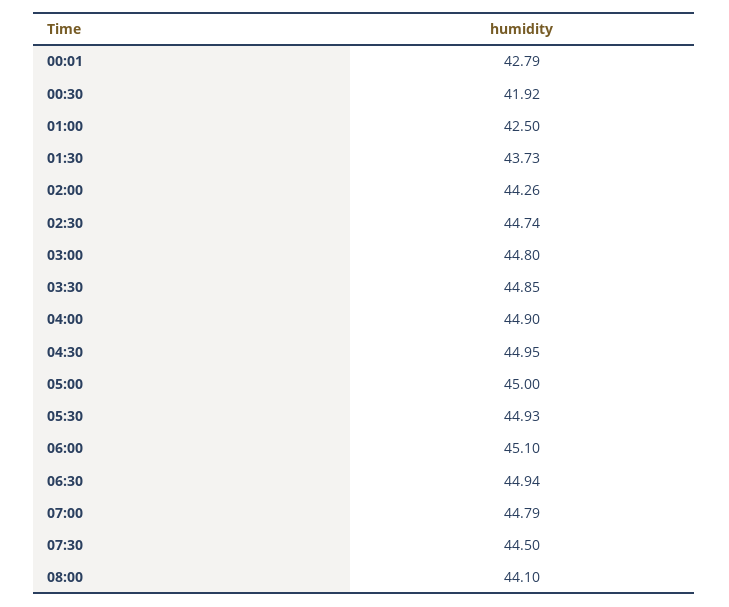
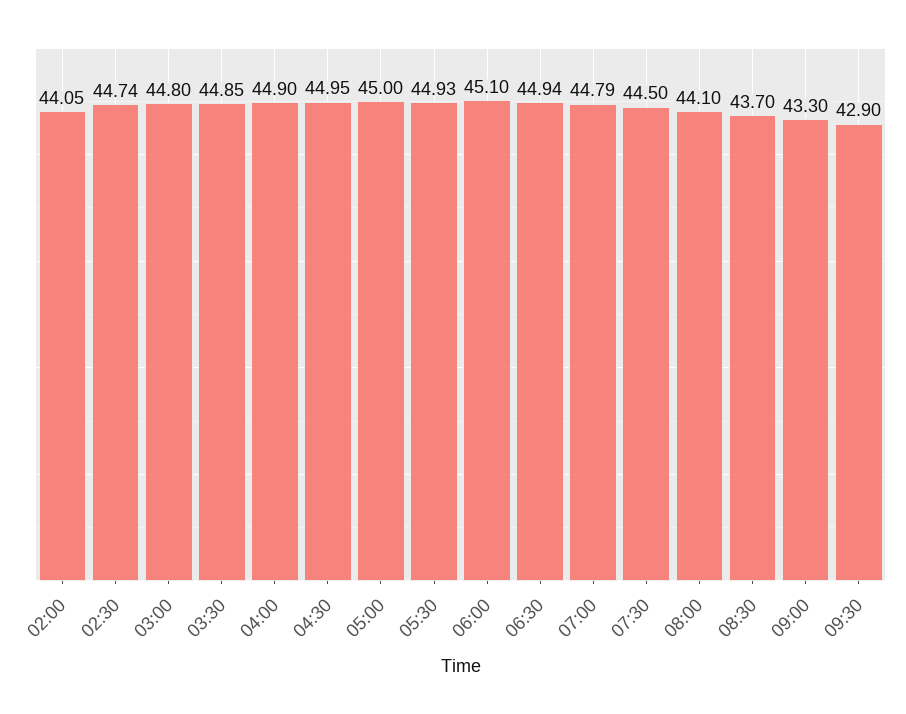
00:01: 42.79 -> none
00:30: 41.92 -> none
01:00: 42.5 -> none
01:30: 43.73 -> none
02:00: 44.26 -> 44.05
08:30: none -> 43.7
09:00: none -> 43.3
09:30: none -> 42.9

